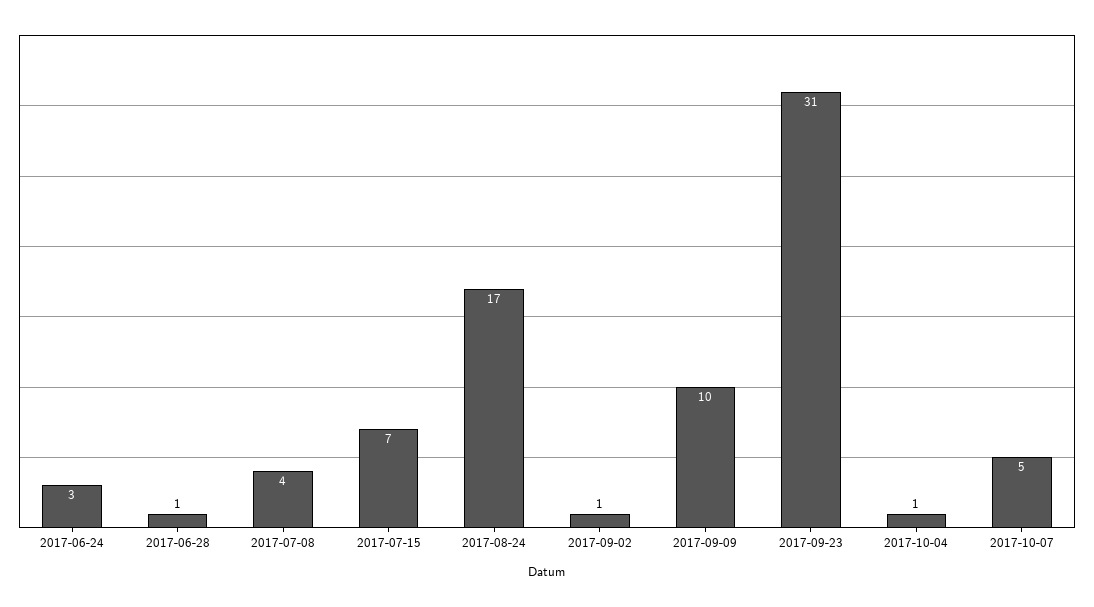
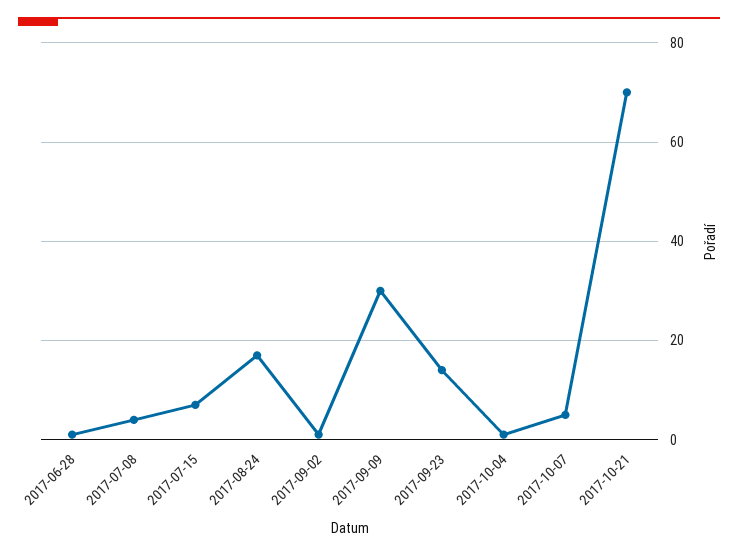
2017-06-24: 3 -> none
2017-09-09: 10 -> 30
2017-09-23: 31 -> 15
2017-10-21: none -> 70

